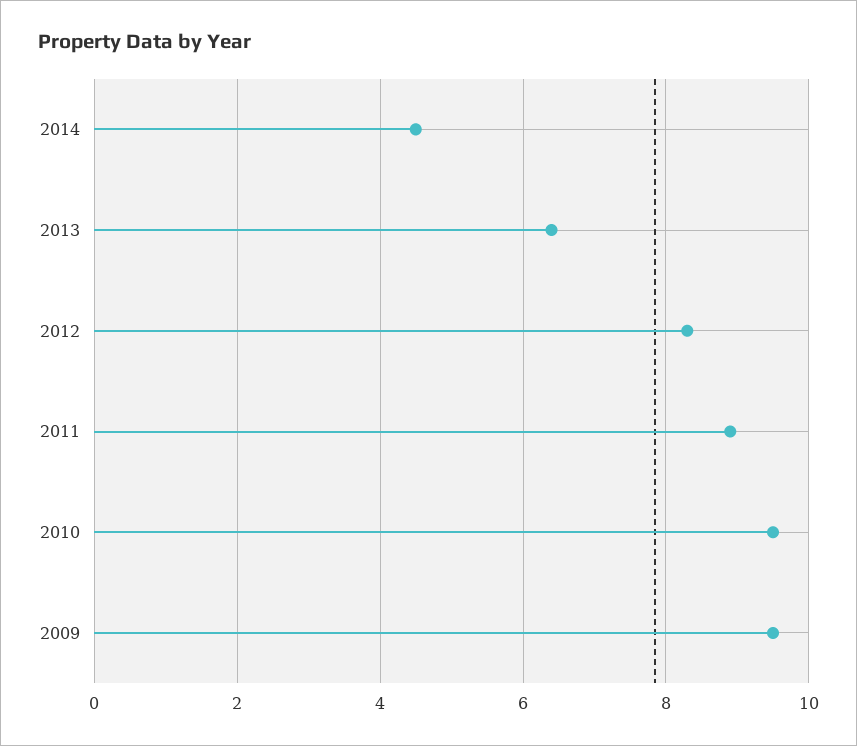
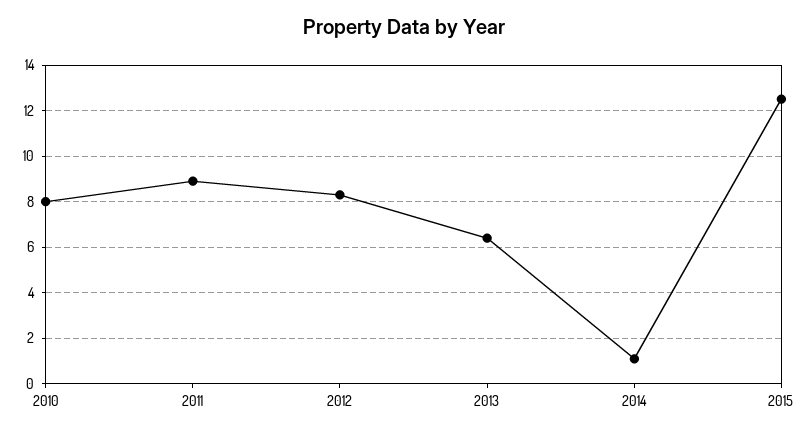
2014: 4.5 -> 1
2010: 9.5 -> 8
2009: 9.5 -> none
2015: none -> 12.5

